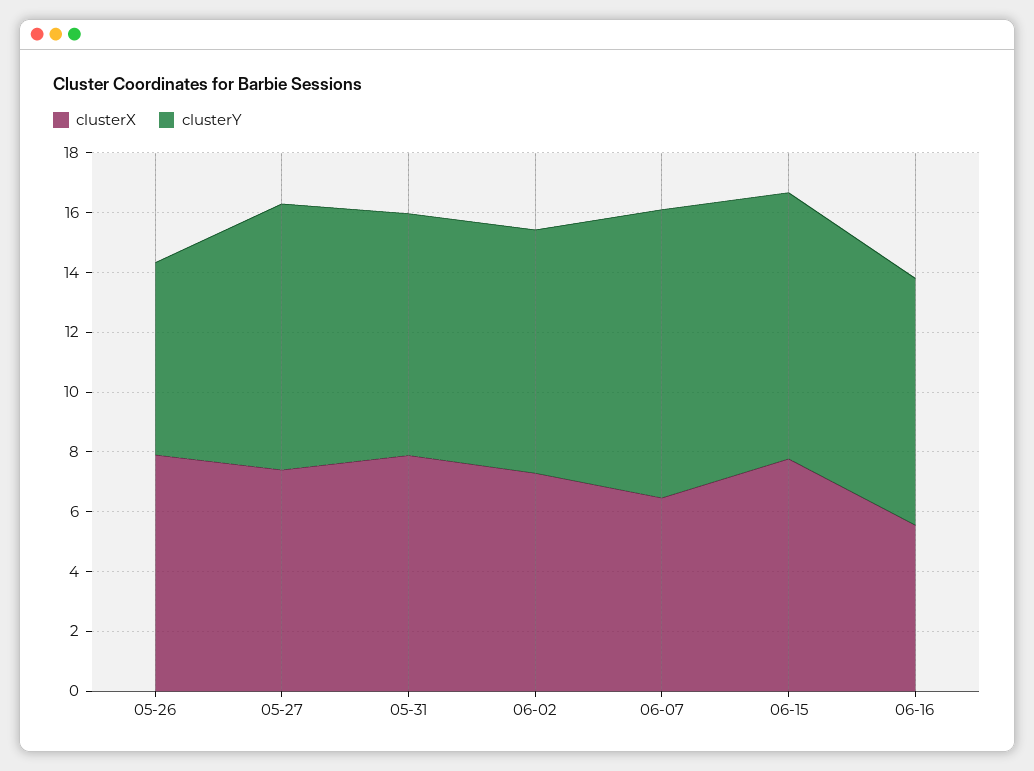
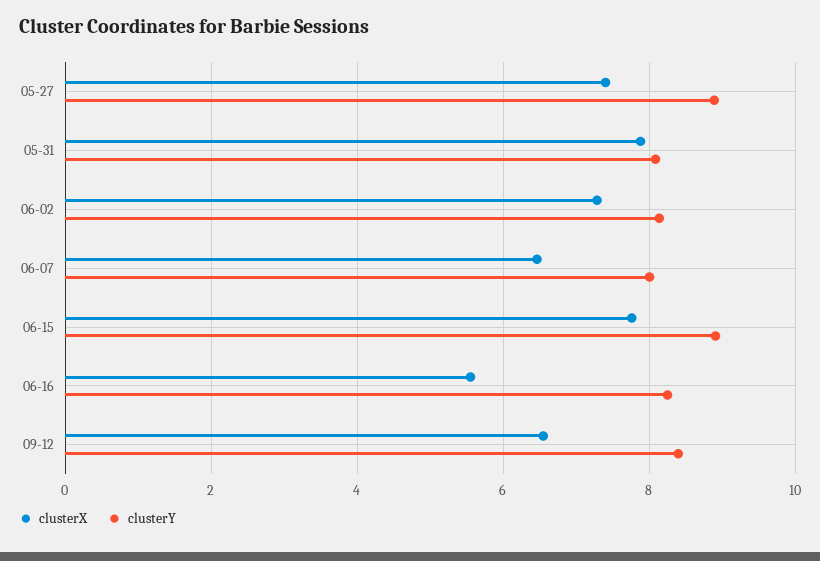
clusterX, 05-26: 8 -> none
clusterY, 05-26: 6.5 -> none
clusterY, 06-07: 9.5 -> 8
clusterX, 09-12: none -> 6.6
clusterY, 09-12: none -> 8.4

